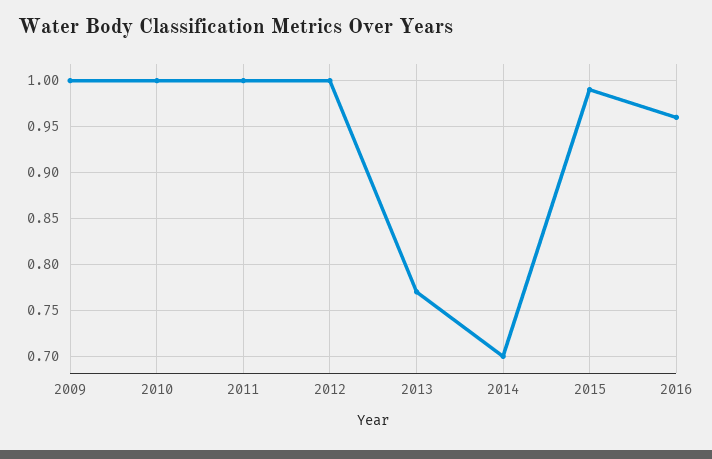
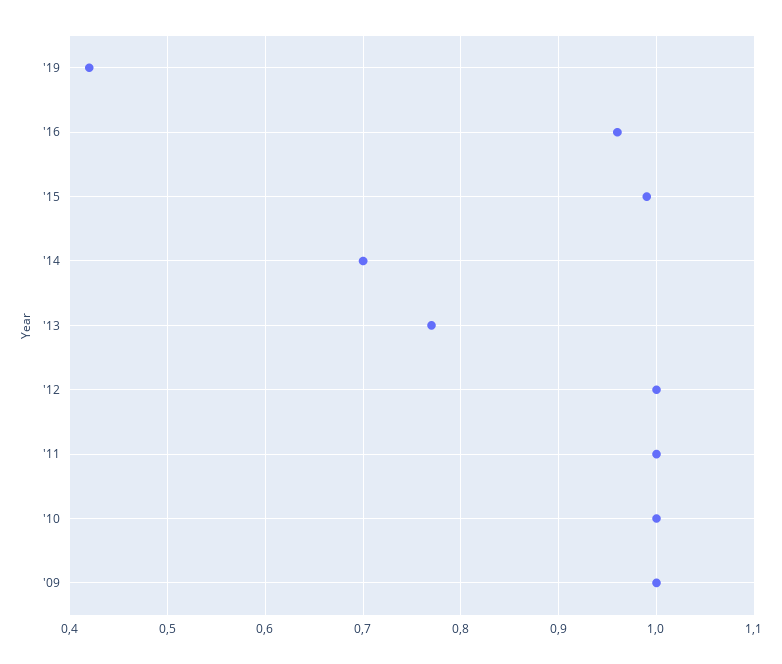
'19: none -> 0.42

